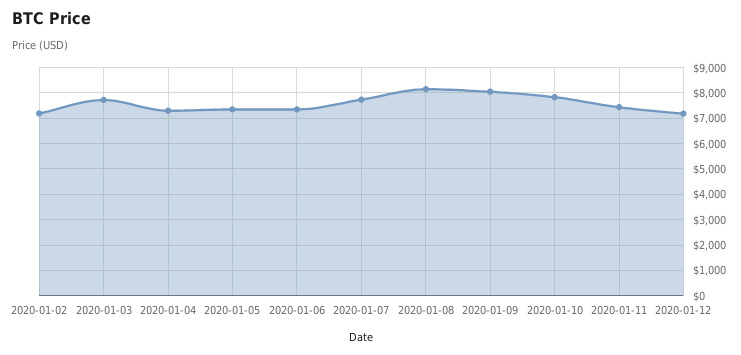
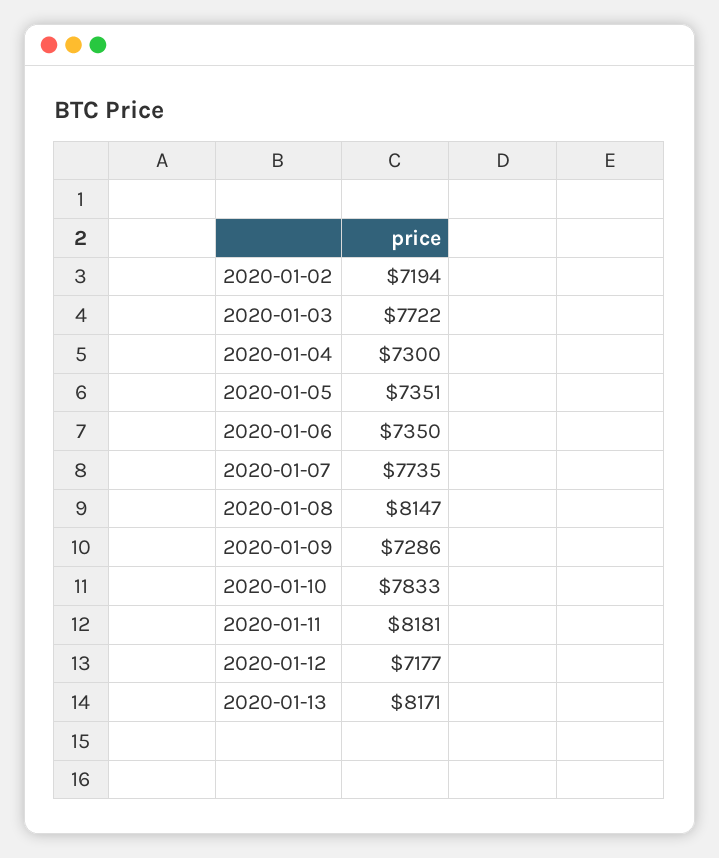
2020-01-09: 8000 -> 7286
2020-01-11: 7500 -> 8181
2020-01-13: none -> 8171

